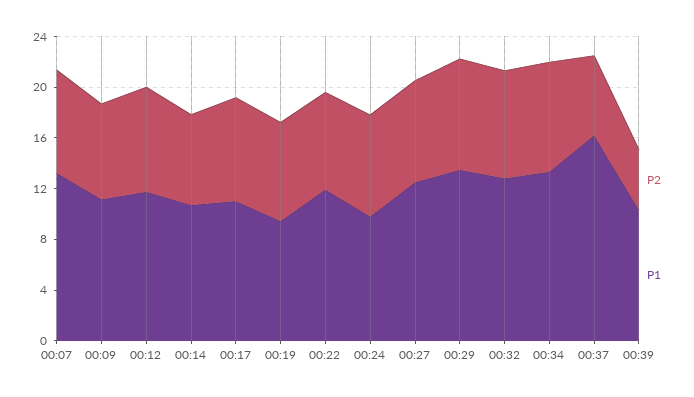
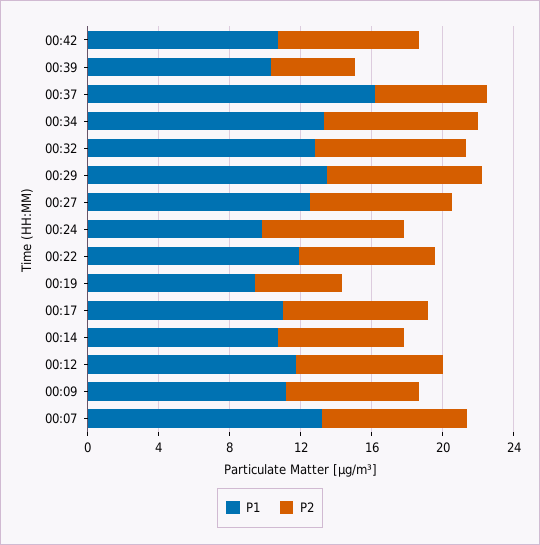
P2, 00:19: 8 -> 5
P1, 00:42: none -> 11
P2, 00:42: none -> 8

